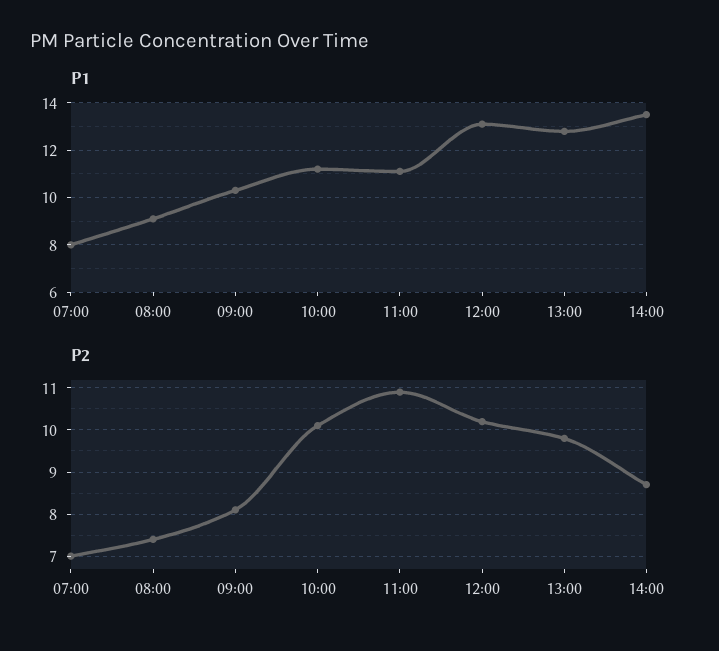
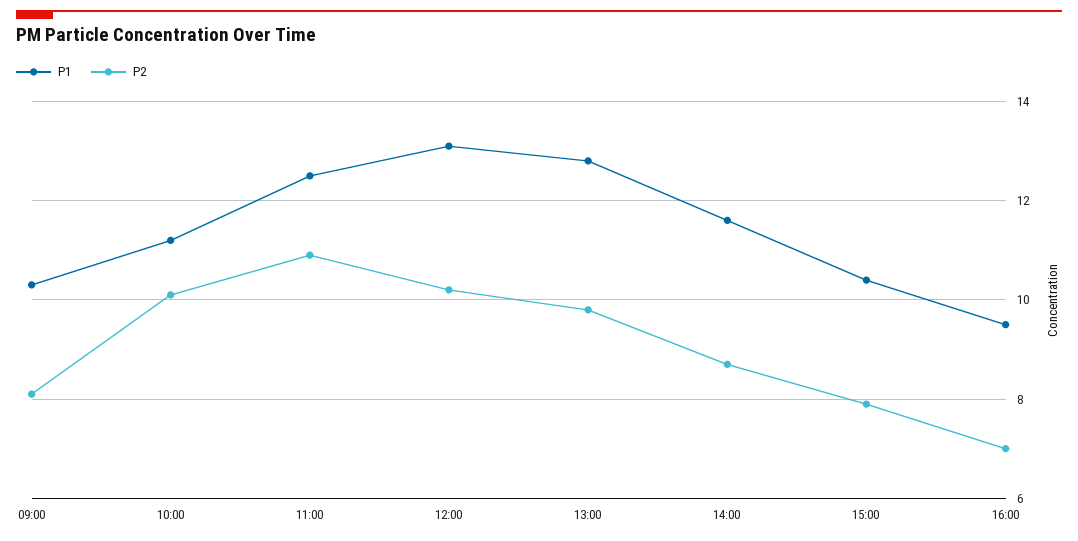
P1, 07:00: 8 -> none
P1, 08:00: 9 -> none
P1, 11:00: 11 -> 12.5
P1, 14:00: 13.5 -> 11.5
P2, 07:00: 7 -> none
P2, 08:00: 7.5 -> none
P1, 15:00: none -> 10.5
P2, 15:00: none -> 8
P1, 16:00: none -> 9.5
P2, 16:00: none -> 7

